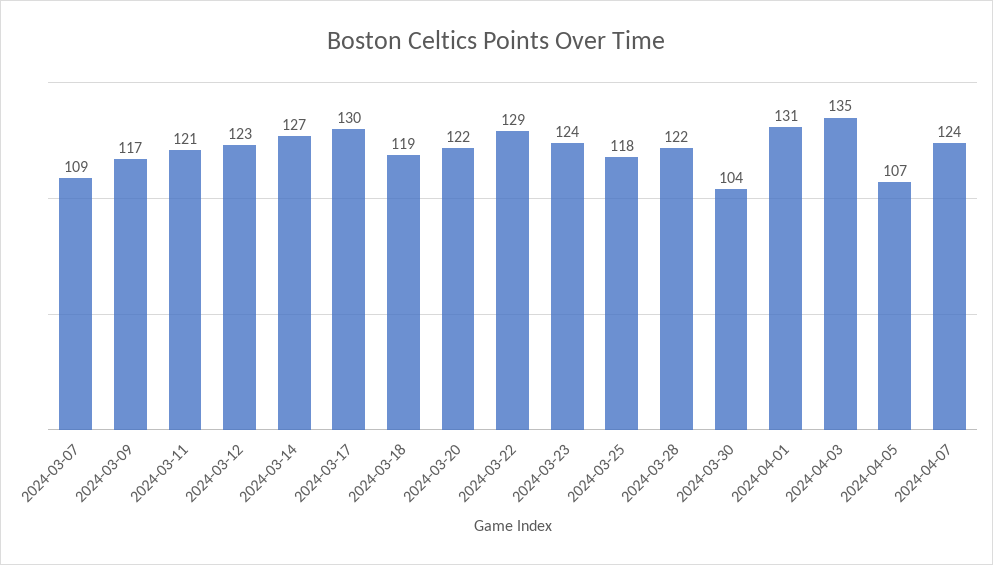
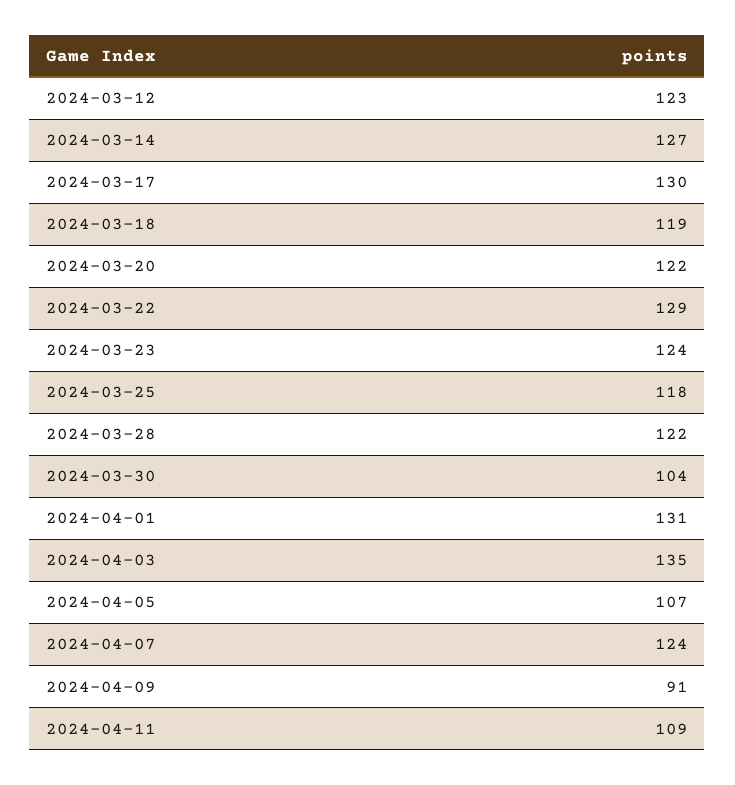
2024-03-07: 109 -> none
2024-03-09: 117 -> none
2024-03-11: 121 -> none
2024-04-09: none -> 91
2024-04-11: none -> 109

